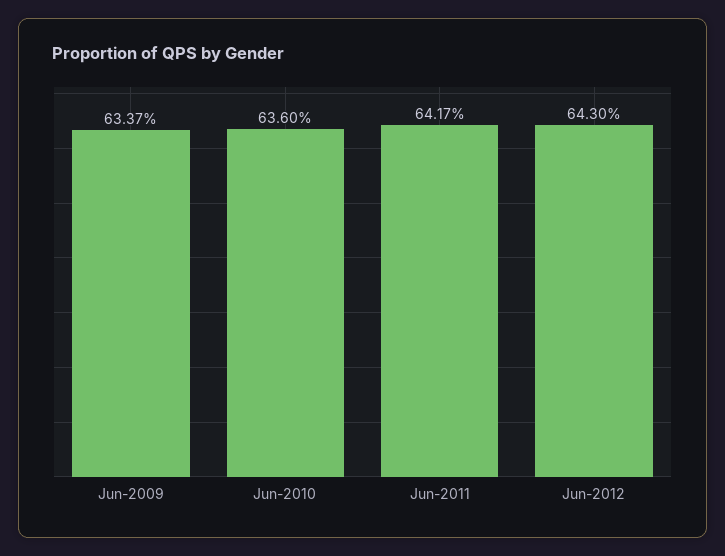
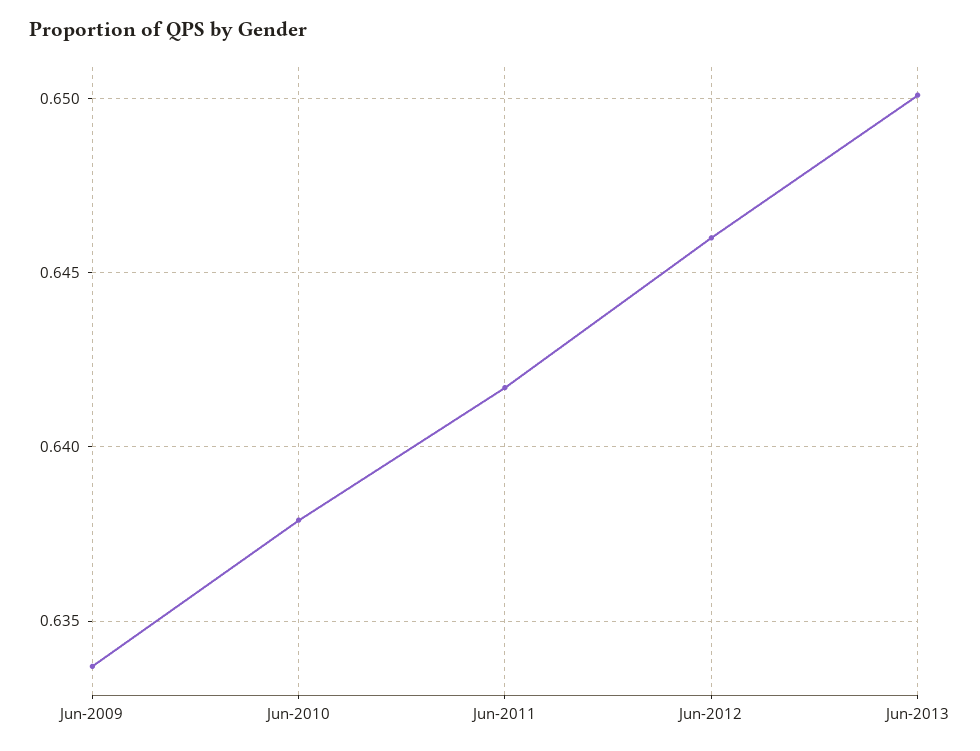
Jun-2010: 0.636 -> 0.638
Jun-2012: 0.643 -> 0.646
Jun-2013: none -> 0.65

